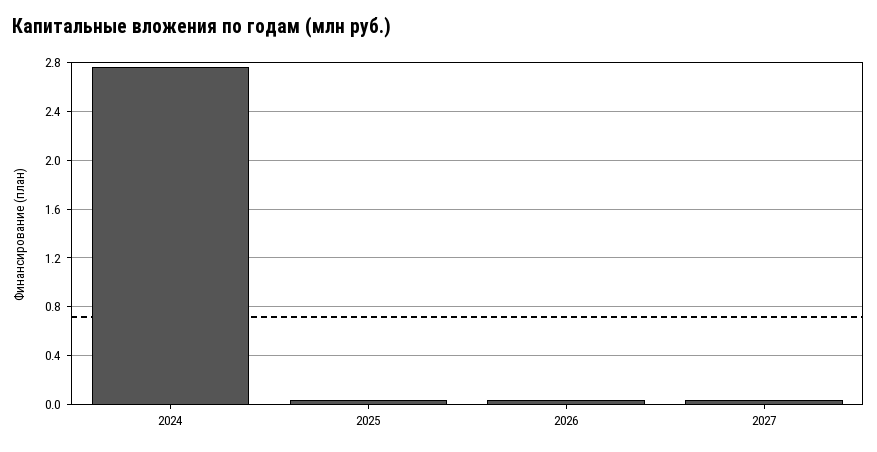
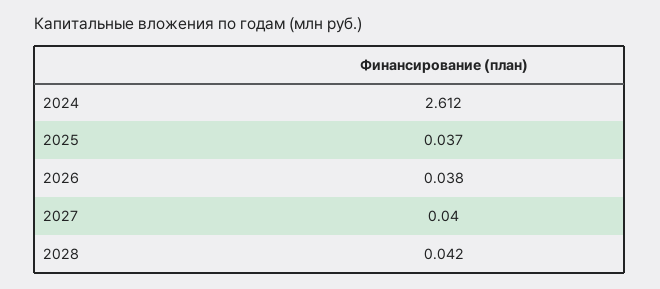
2024: 2.75 -> 2.612
2028: none -> 0.042

